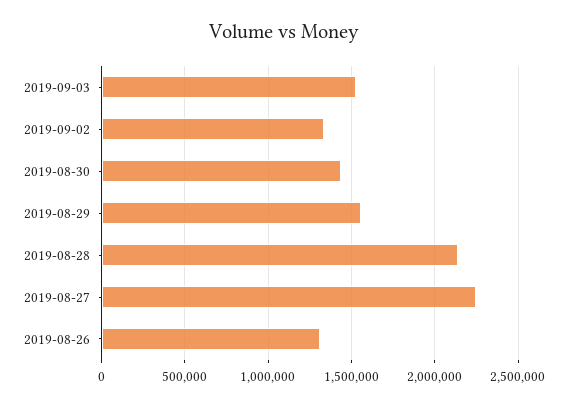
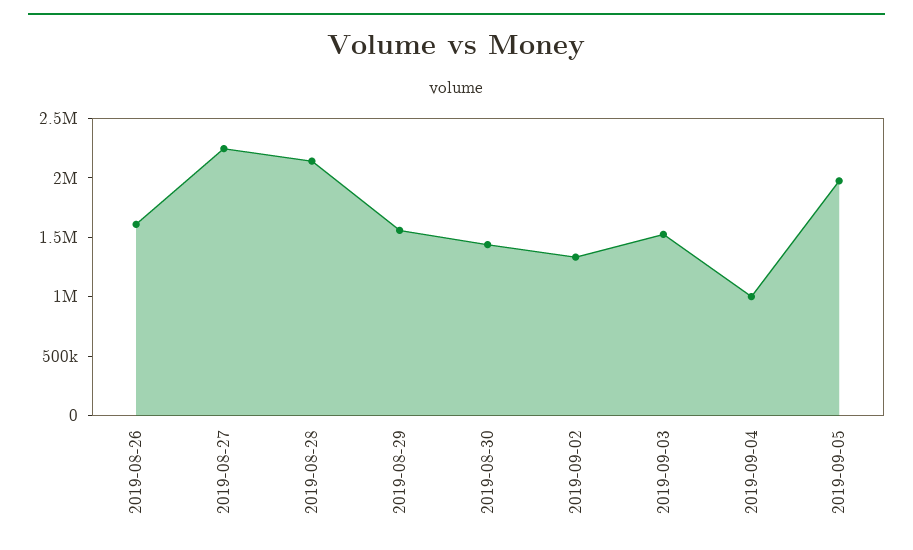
2019-08-26: 1300000 -> 1600000
2019-09-04: none -> 1000000
2019-09-05: none -> 2000000

